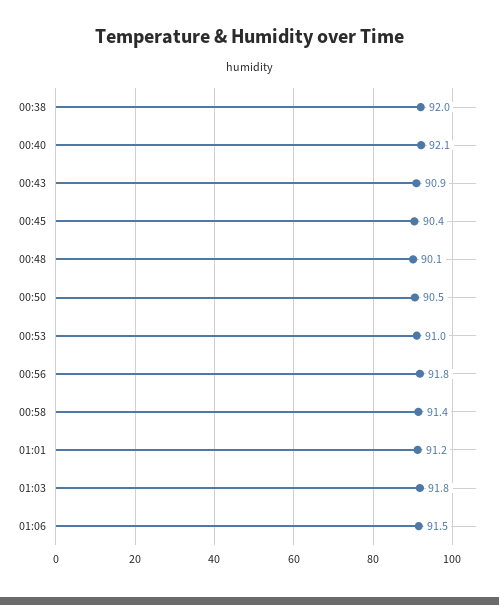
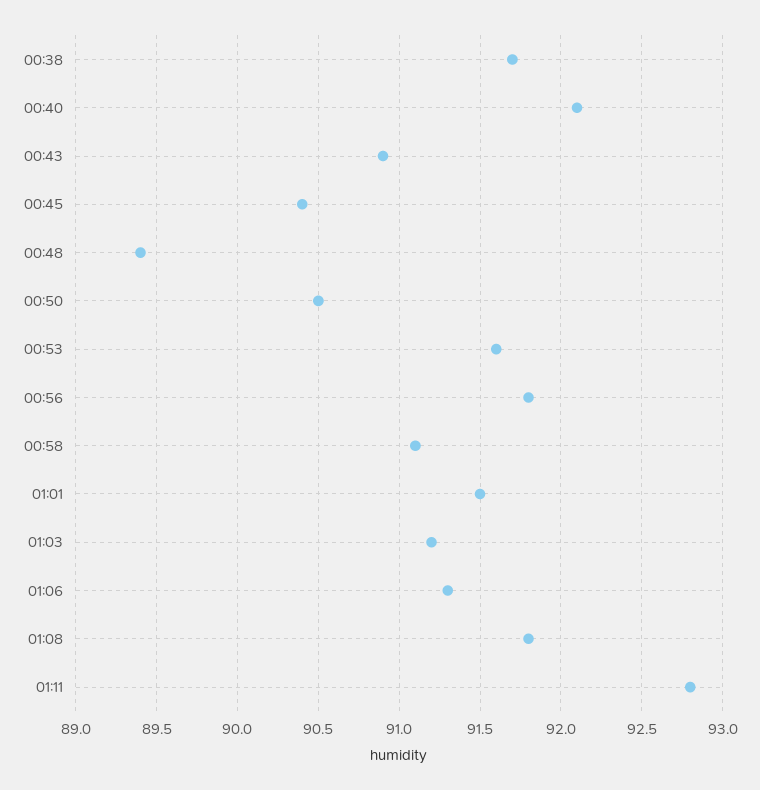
00:38: 92 -> 91.7
00:48: 90.1 -> 89.4
00:53: 91 -> 91.6
00:58: 91.4 -> 91.1
01:01: 91.2 -> 91.5
01:03: 91.8 -> 91.2
01:06: 91.5 -> 91.3
01:08: none -> 91.8
01:11: none -> 92.8

